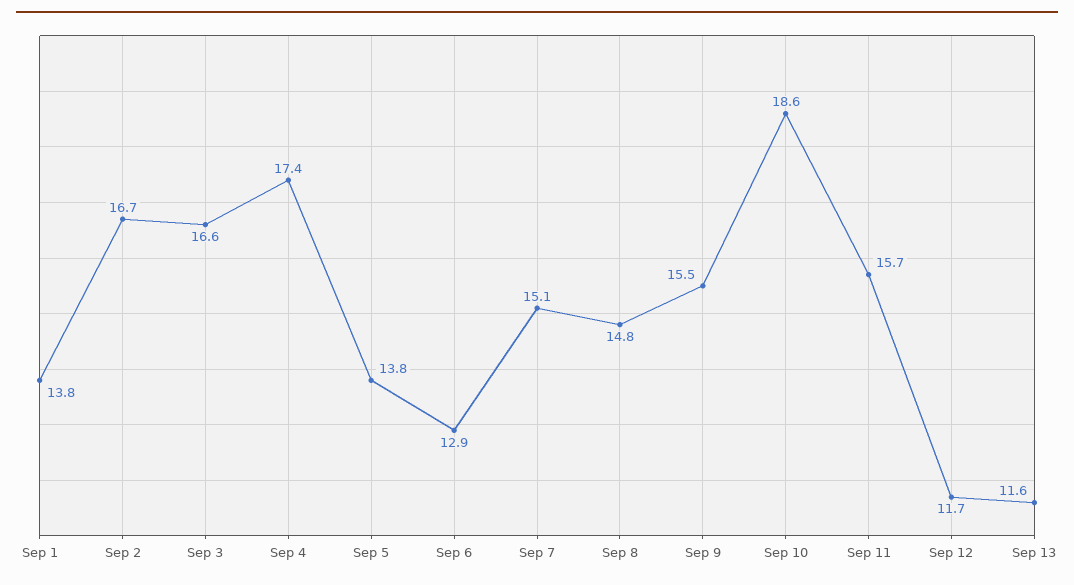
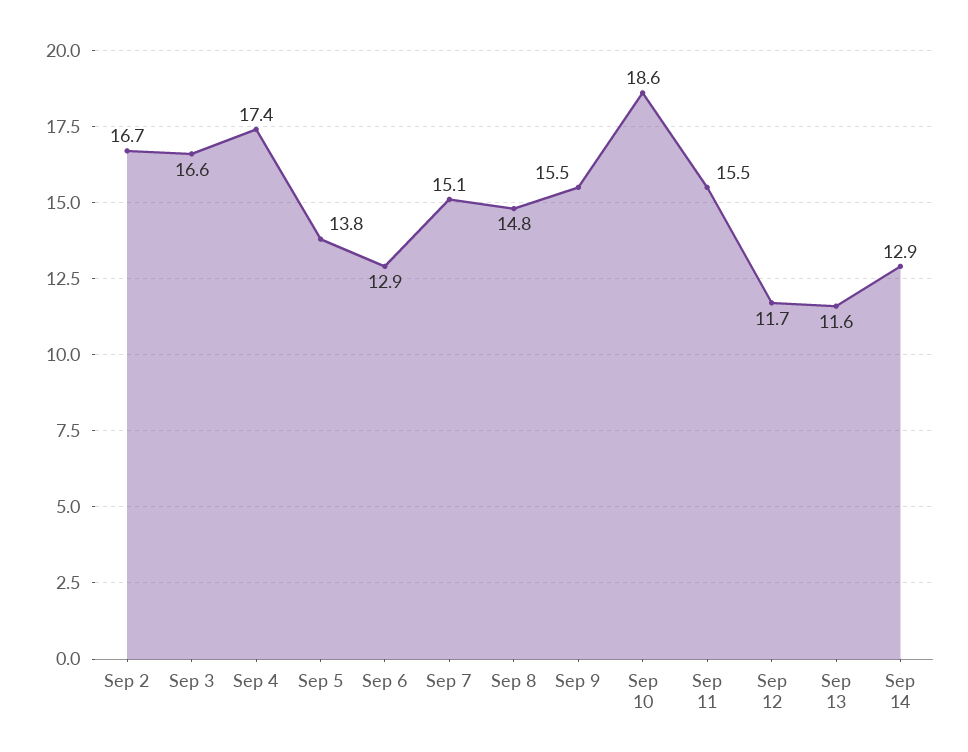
Sep 1: 13.8 -> none
Sep 11: 15.7 -> 15.5
Sep 14: none -> 12.9

